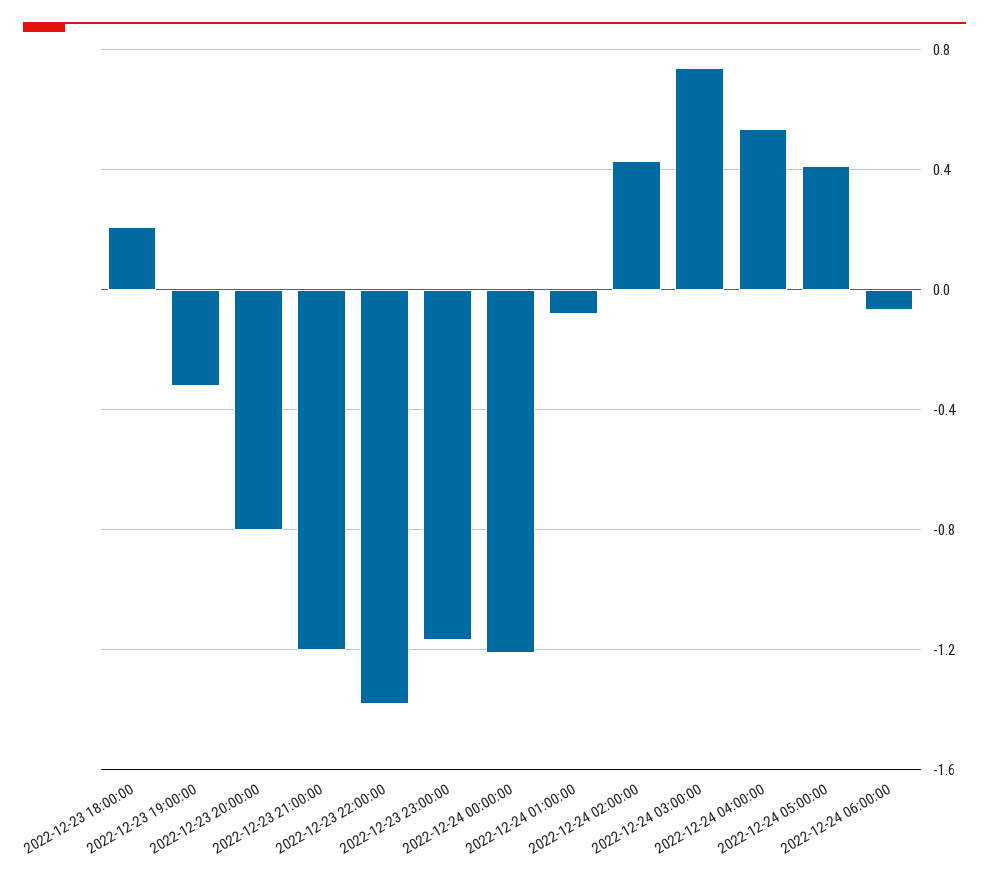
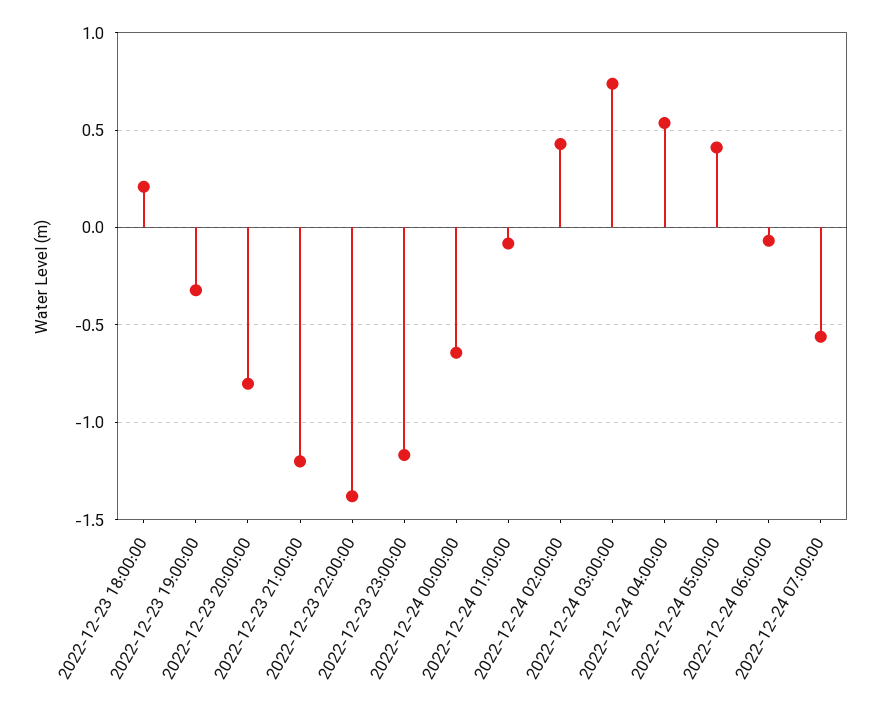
2022-12-24 00:00:00: -1.2 -> -0.65
2022-12-24 07:00:00: none -> -0.55

